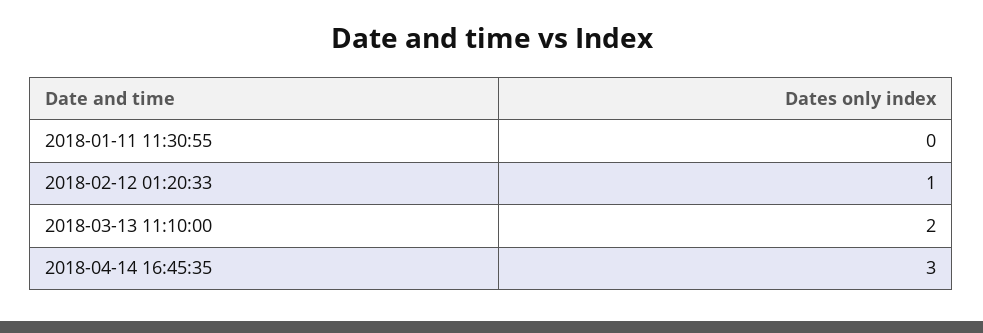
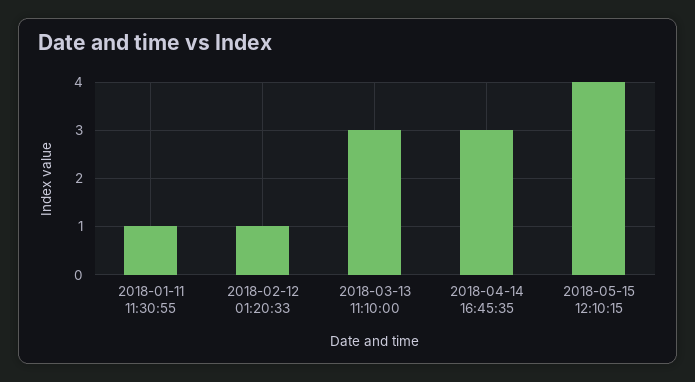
2018-01-11 11:30:55: 0 -> 1
2018-03-13 11:10:00: 2 -> 3
2018-05-15 12:10:15: none -> 4

